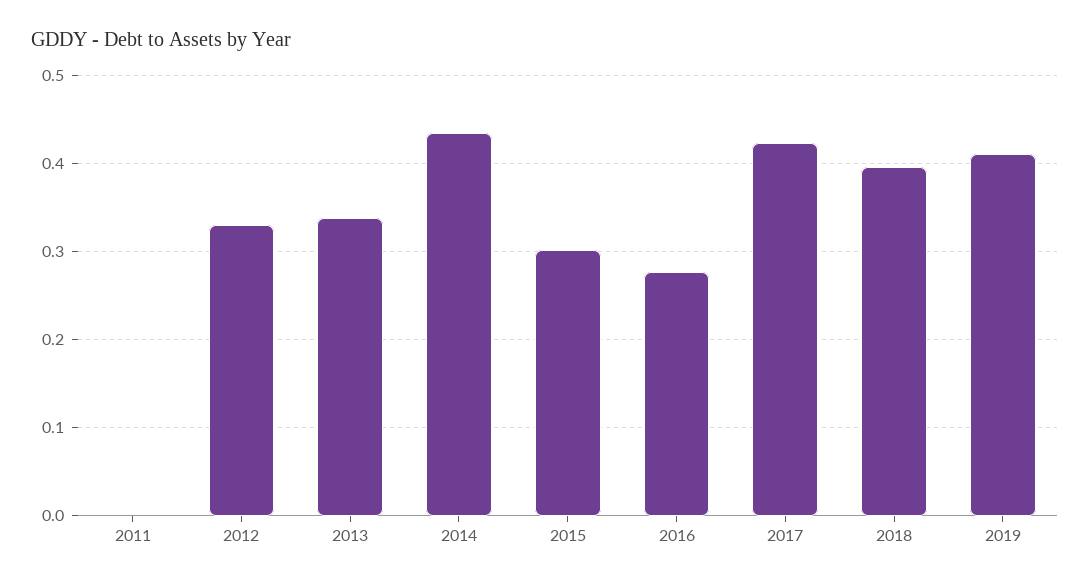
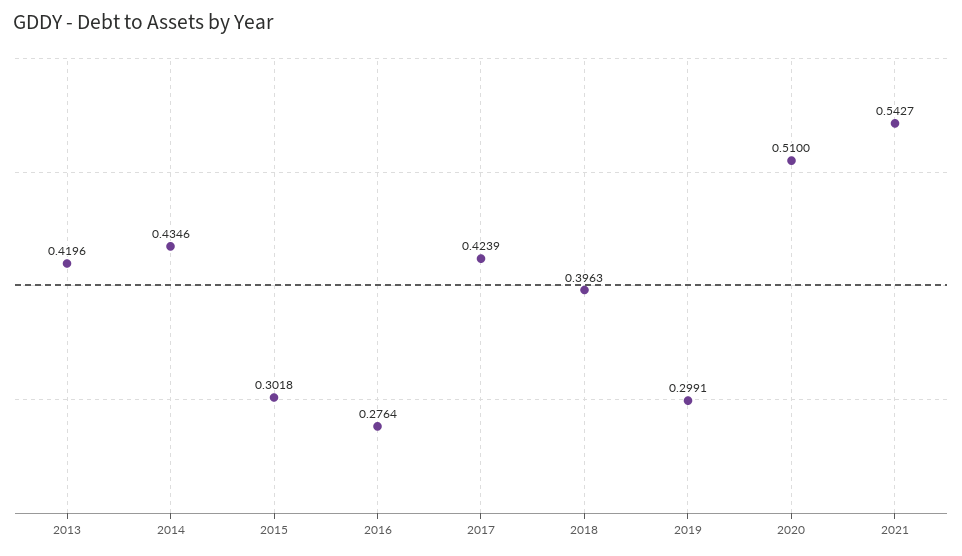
2011: 0 -> none
2012: 0.33 -> none
2013: 0.34 -> 0.4196
2019: 0.41 -> 0.2991
2020: none -> 0.51
2021: none -> 0.5427

